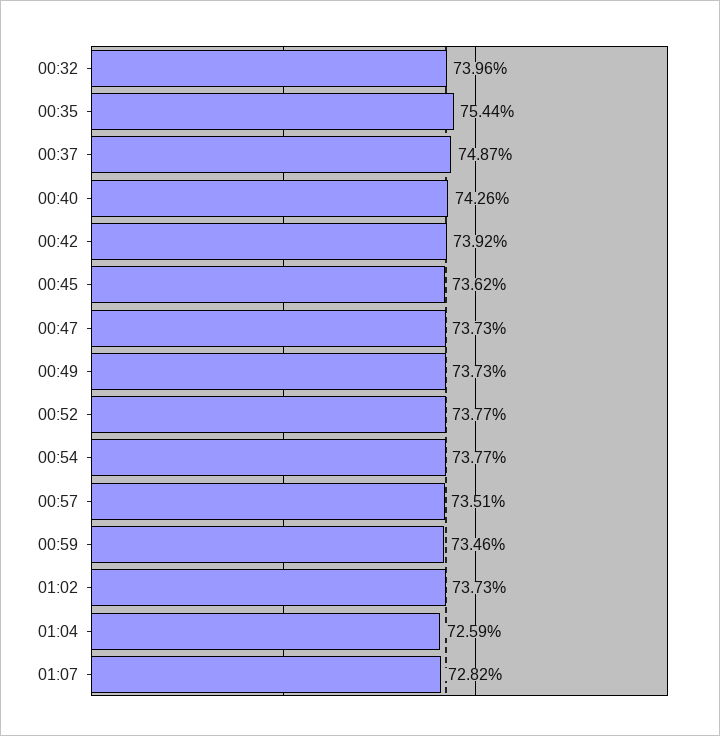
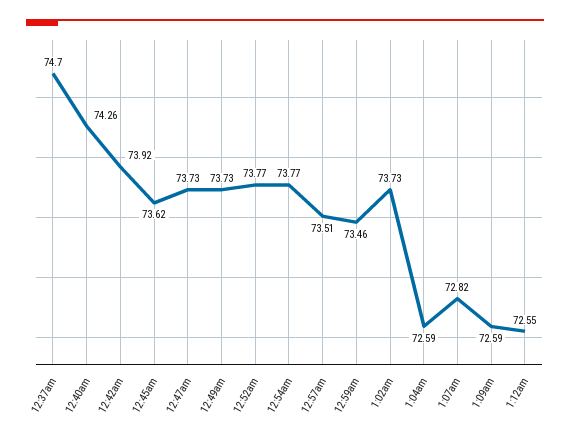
00:32: 73.96 -> none
00:35: 75.44 -> none
00:37: 74.87 -> 74.7
1:09am: none -> 72.59
1:12am: none -> 72.55

